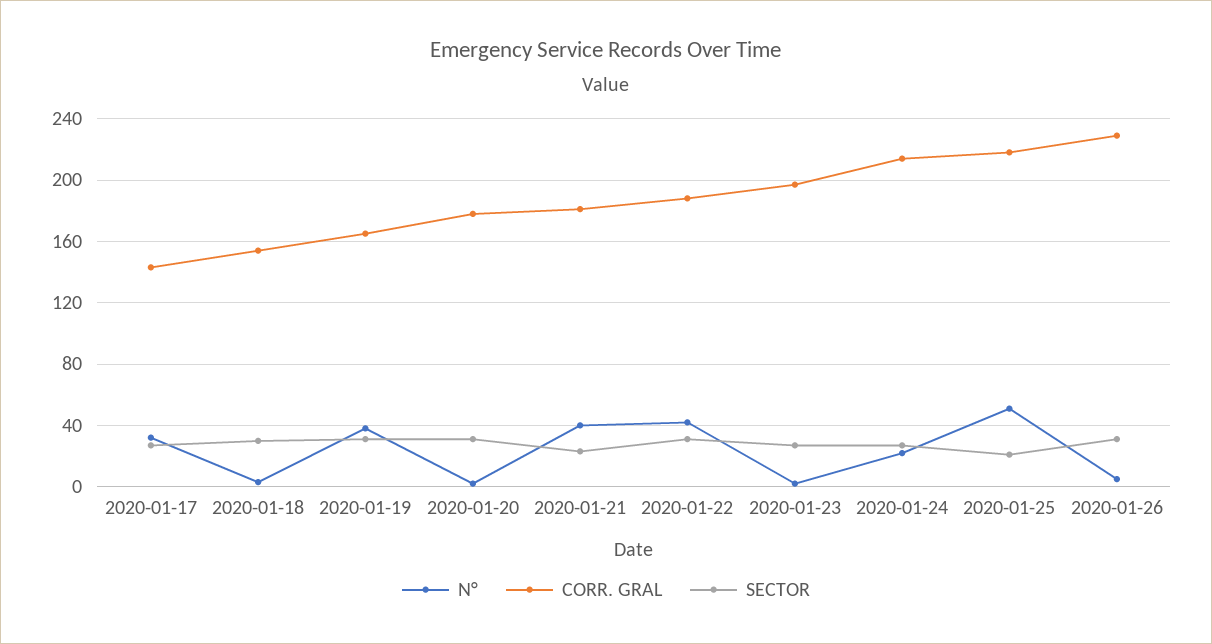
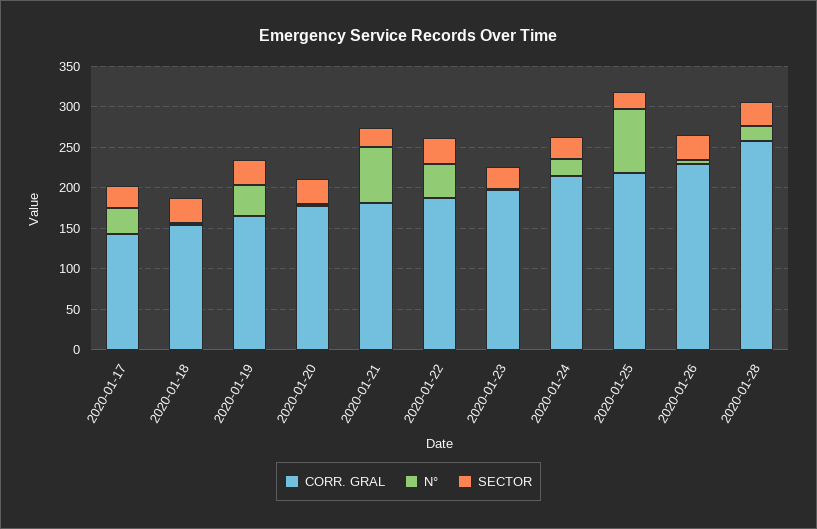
N°, 2020-01-21: 40 -> 70
N°, 2020-01-25: 50 -> 80
CORR. GRAL, 2020-01-28: none -> 260
N°, 2020-01-28: none -> 20
SECTOR, 2020-01-28: none -> 30

